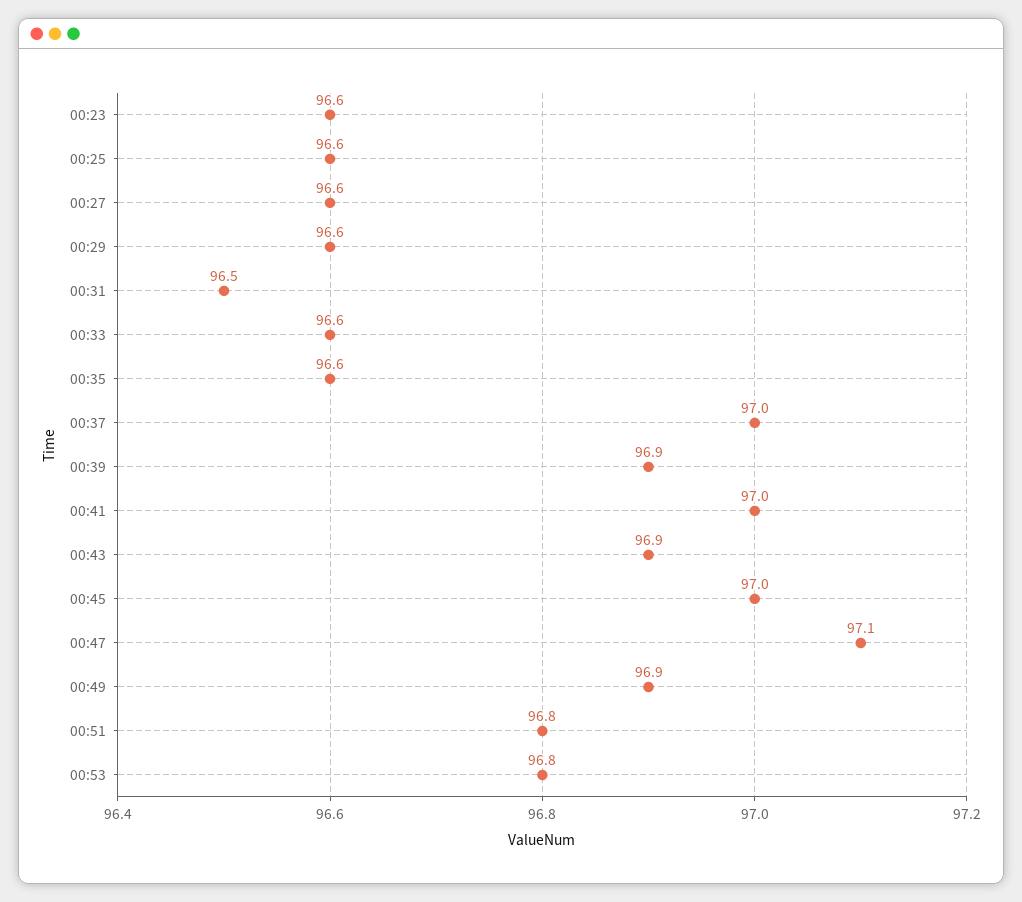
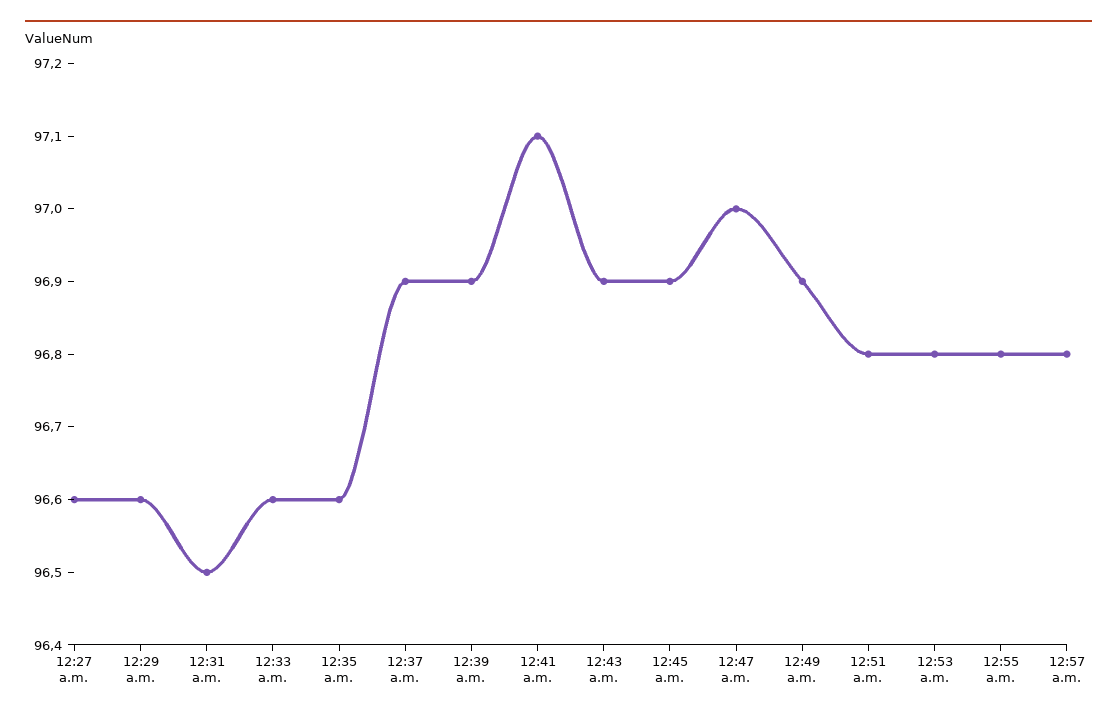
00:23: 96.6 -> none
00:25: 96.6 -> none
00:37: 97 -> 96.9
00:41: 97 -> 97.1
00:45: 97 -> 96.9
00:47: 97.1 -> 97
12:55 a.m.: none -> 96.8
12:57 a.m.: none -> 96.8

